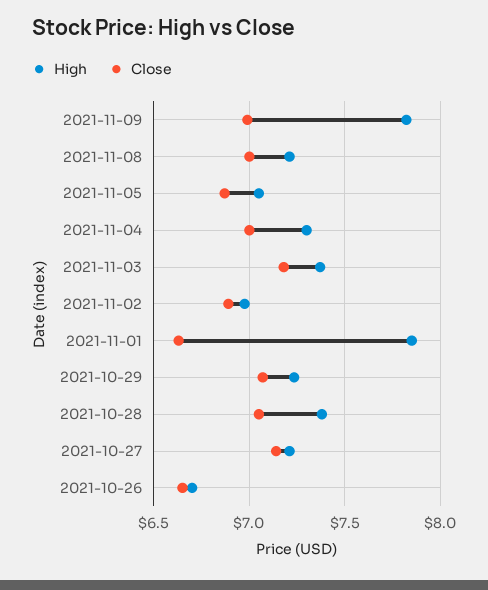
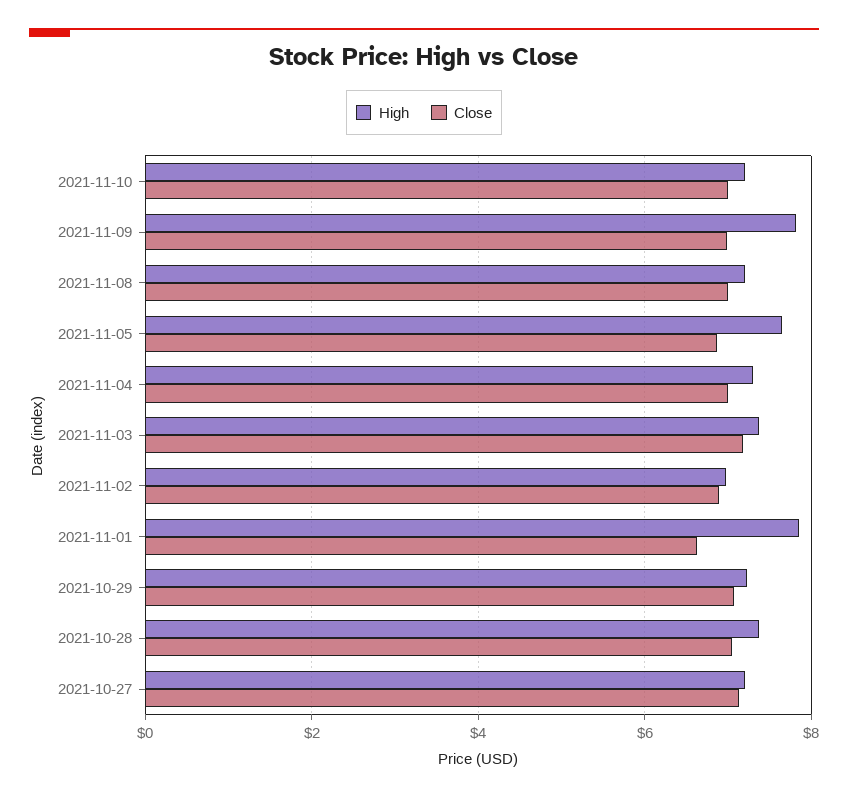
High, 2021-11-05: 7.05 -> 7.6
High, 2021-10-26: 6.7 -> none
Close, 2021-10-26: 6.65 -> none
High, 2021-11-10: none -> 7.2
Close, 2021-11-10: none -> 7

